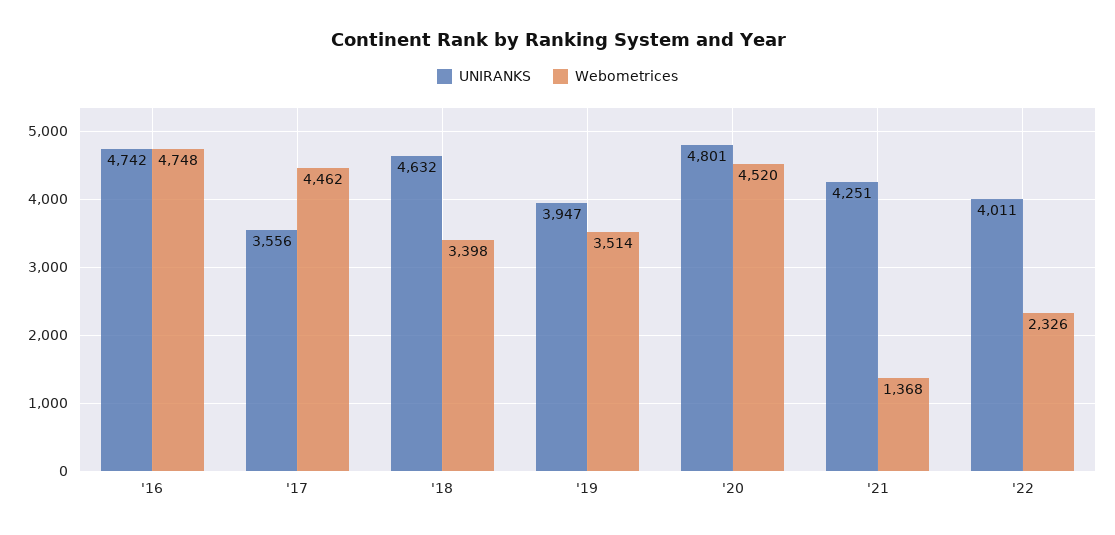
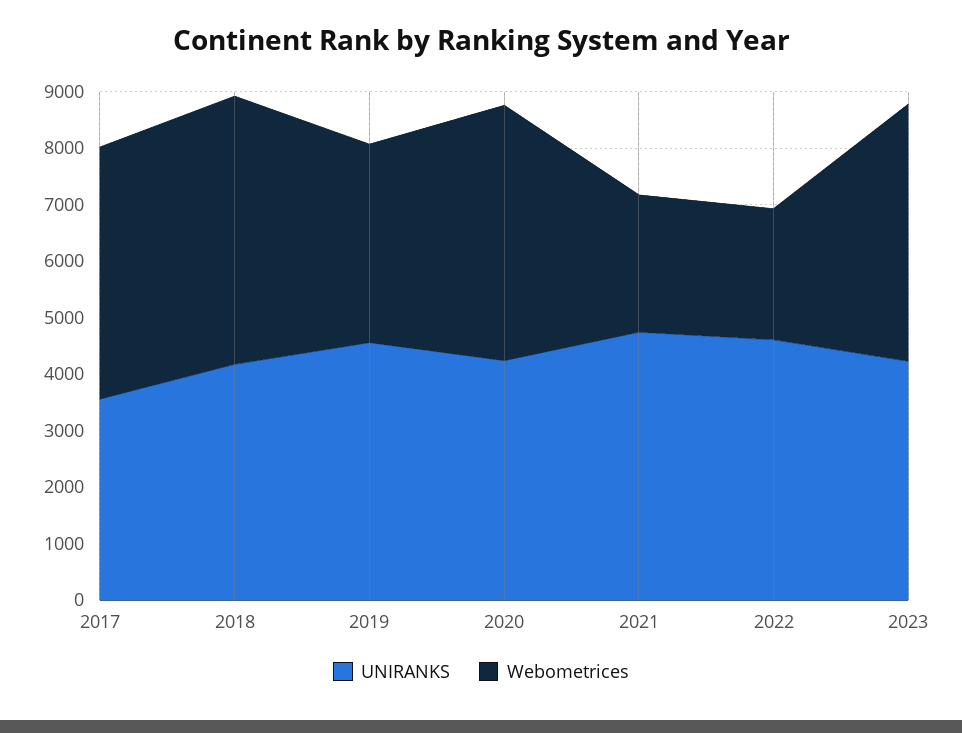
UNIRANKS, '16: 4742 -> none
Webometrices, '16: 4748 -> none
UNIRANKS, '18: 4632 -> 4200
Webometrices, '18: 3398 -> 4800
UNIRANKS, '19: 3947 -> 4600
UNIRANKS, '20: 4801 -> 4200
UNIRANKS, '21: 4251 -> 4800
Webometrices, '21: 1368 -> 2400
UNIRANKS, '22: 4011 -> 4600
UNIRANKS, 2023: none -> 4200
Webometrices, 2023: none -> 4600

